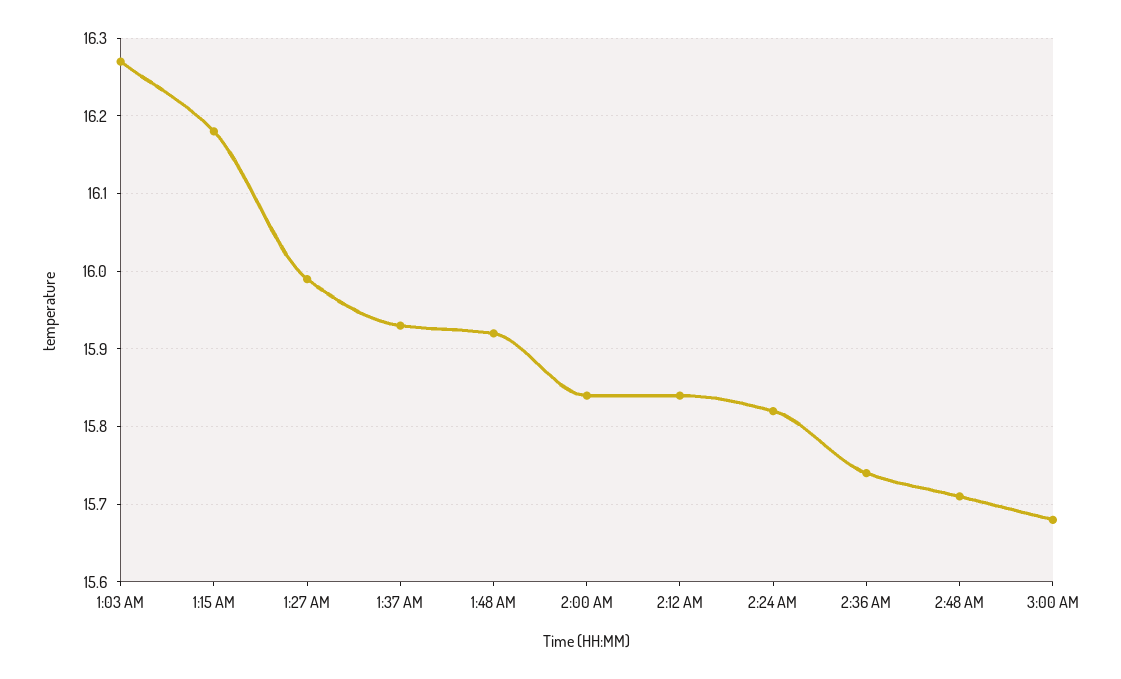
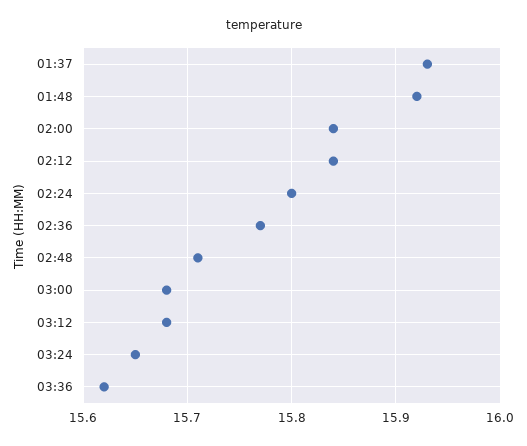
1:03 AM: 16.27 -> none
1:15 AM: 16.18 -> none
1:27 AM: 15.99 -> none
2:24 AM: 15.82 -> 15.8
2:36 AM: 15.74 -> 15.77
03:12: none -> 15.68
03:24: none -> 15.65
03:36: none -> 15.62

